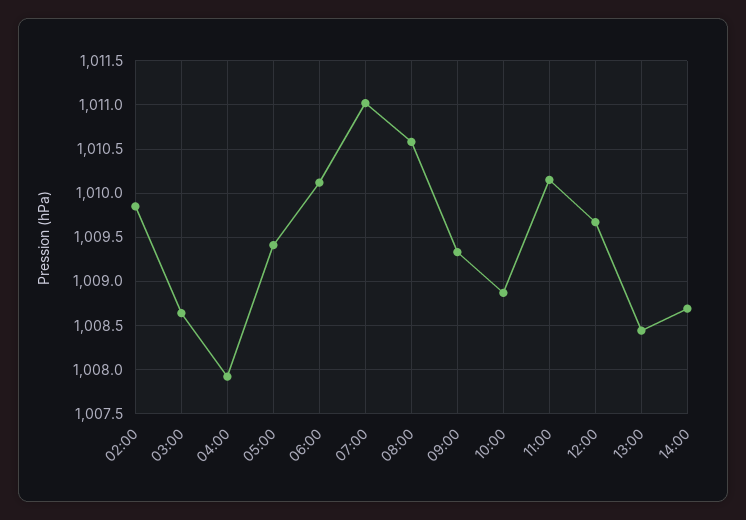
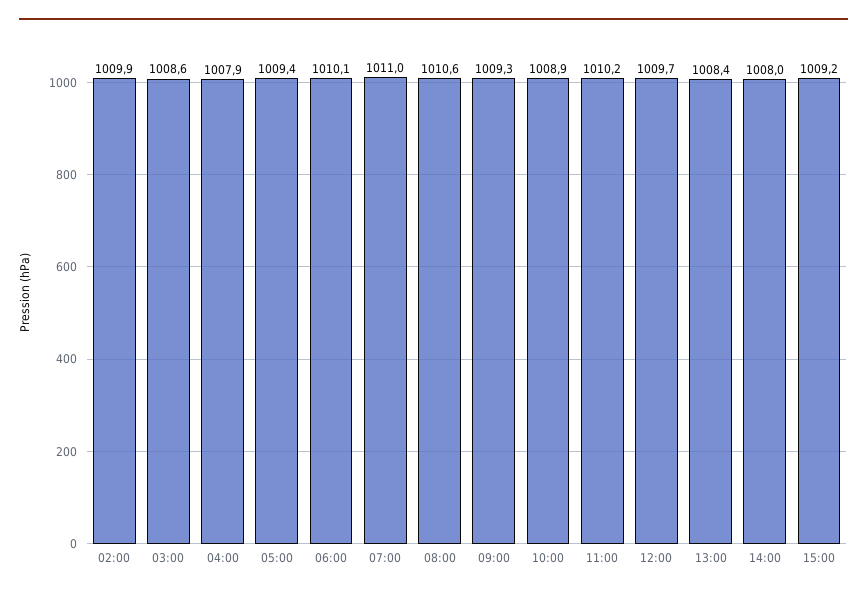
14:00: 1008.7 -> 1008
15:00: none -> 1009.2

